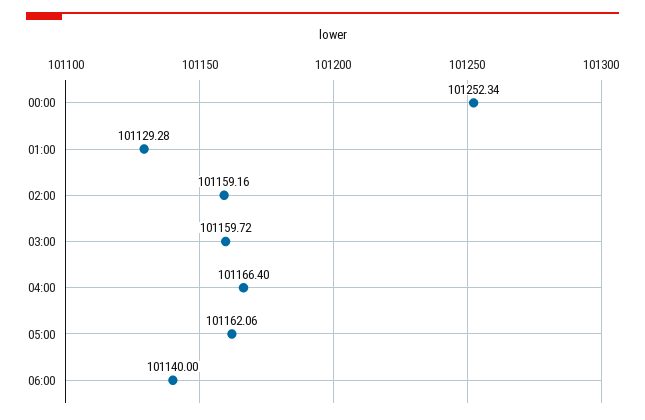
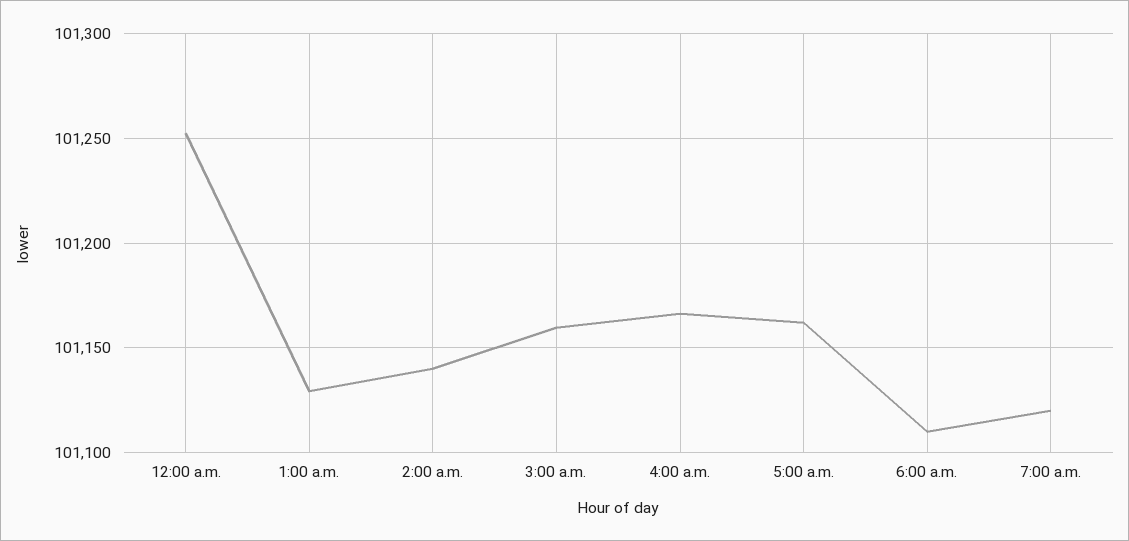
02:00: 101159.16 -> 101140
06:00: 101140 -> 101110
7:00 a.m.: none -> 101120

